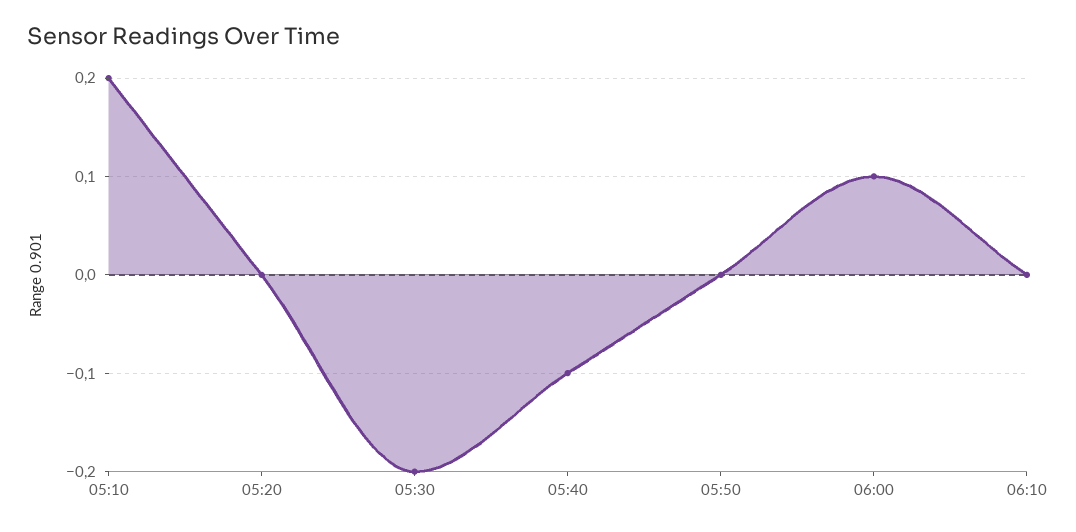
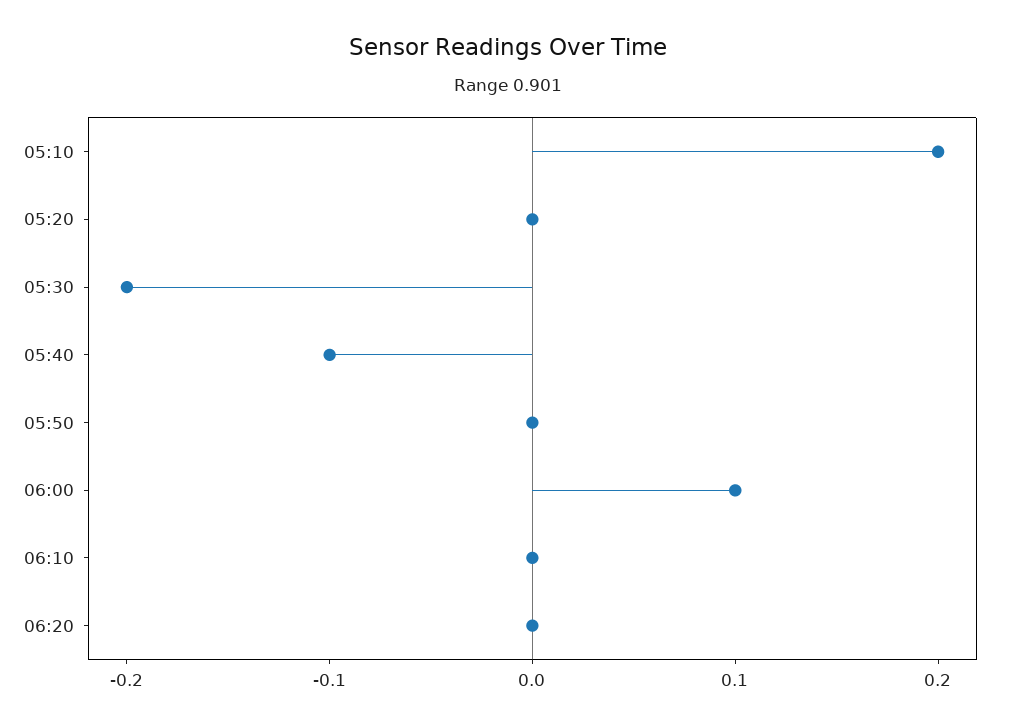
06:20: none -> 0

